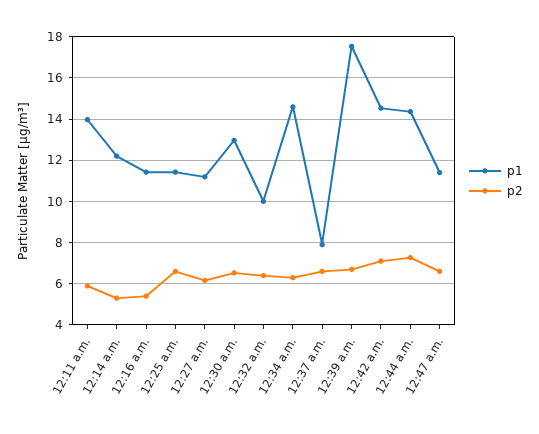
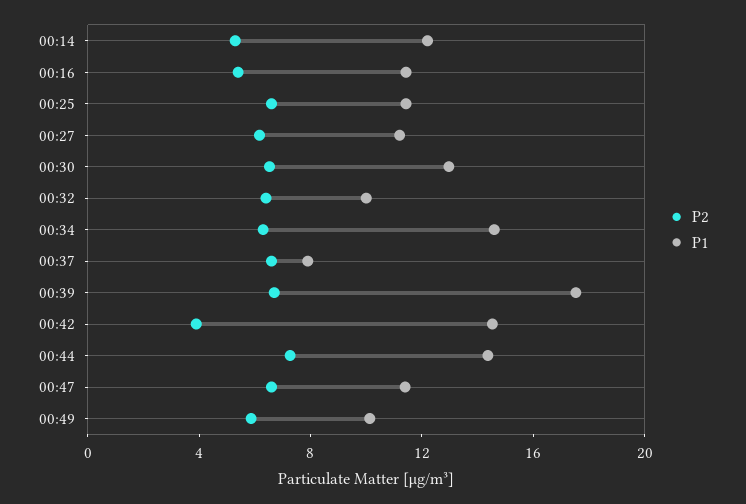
p1, 12:11 a.m.: 14 -> none
p2, 12:11 a.m.: 6 -> none
p2, 12:42 a.m.: 7 -> 4
p2, 00:49: none -> 6
p1, 00:49: none -> 10

